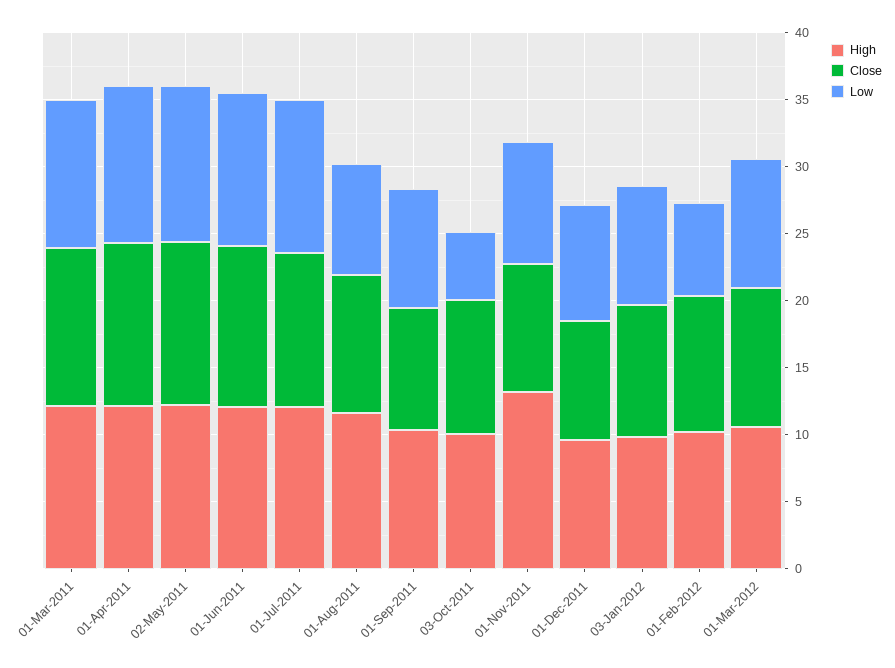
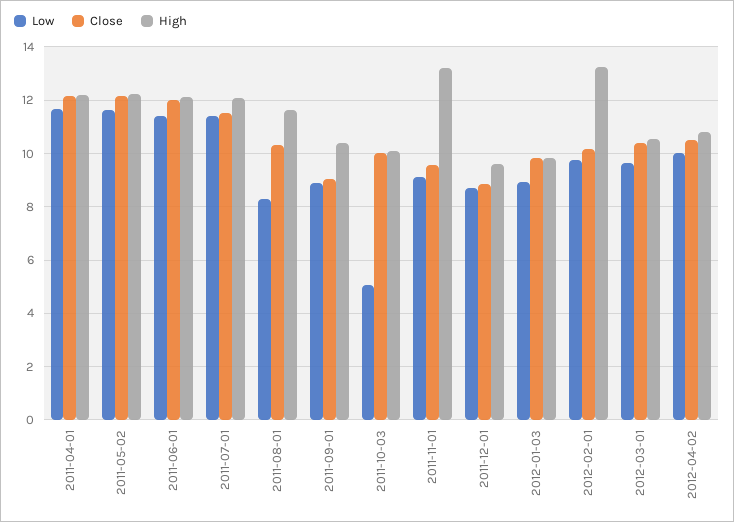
High, 01-Mar-2011: 12 -> none
Close, 01-Mar-2011: 12 -> none
Low, 01-Mar-2011: 11 -> none
High, 01-Feb-2012: 10 -> 13.25
Low, 01-Feb-2012: 7 -> 9.75
Low, 2012-04-02: none -> 10
Close, 2012-04-02: none -> 10.5
High, 2012-04-02: none -> 10.75

